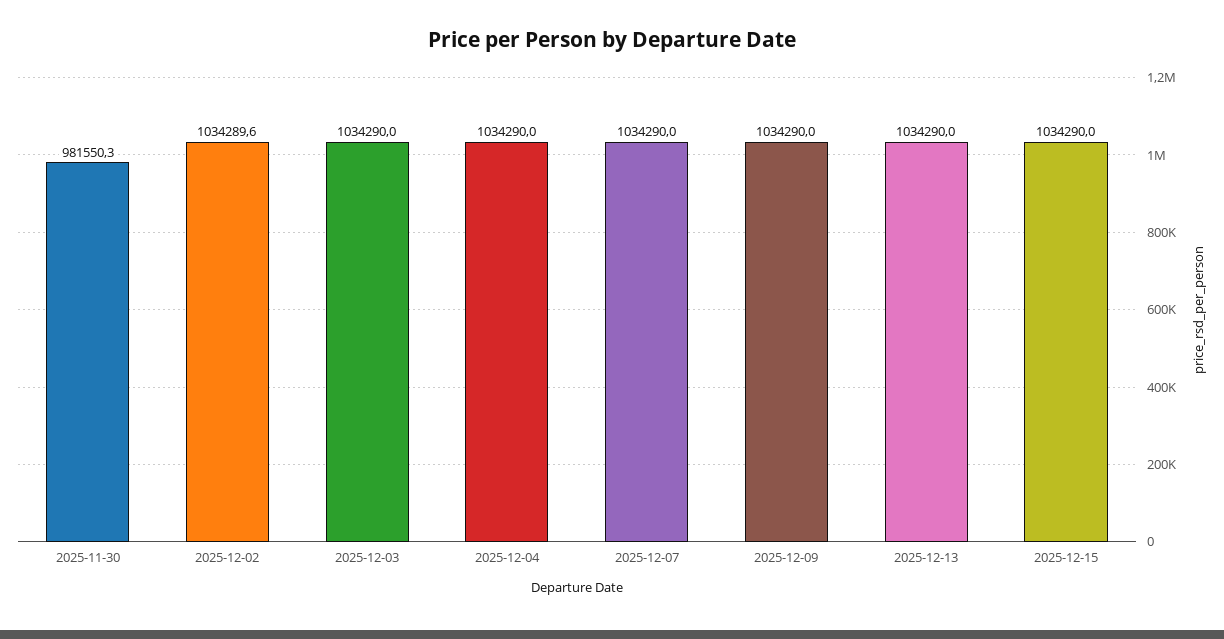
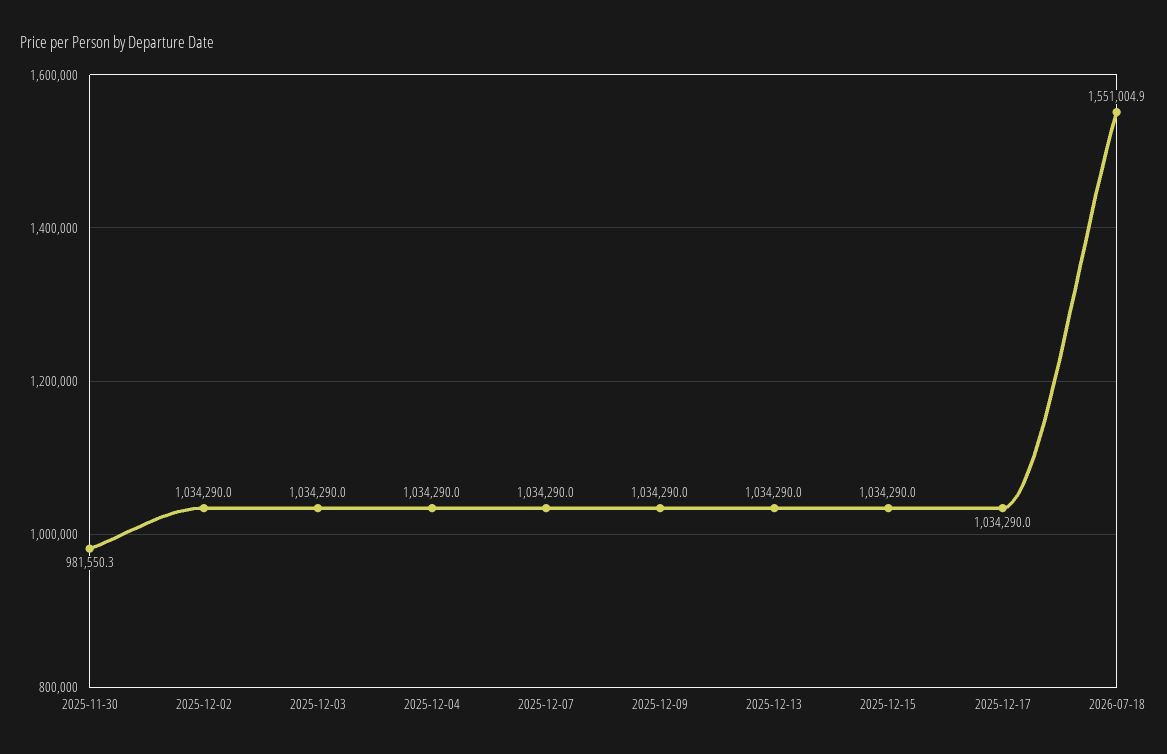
2025-12-02: 1034289.6 -> 1034290
2025-12-17: none -> 1034290
2026-07-18: none -> 1551004.9

